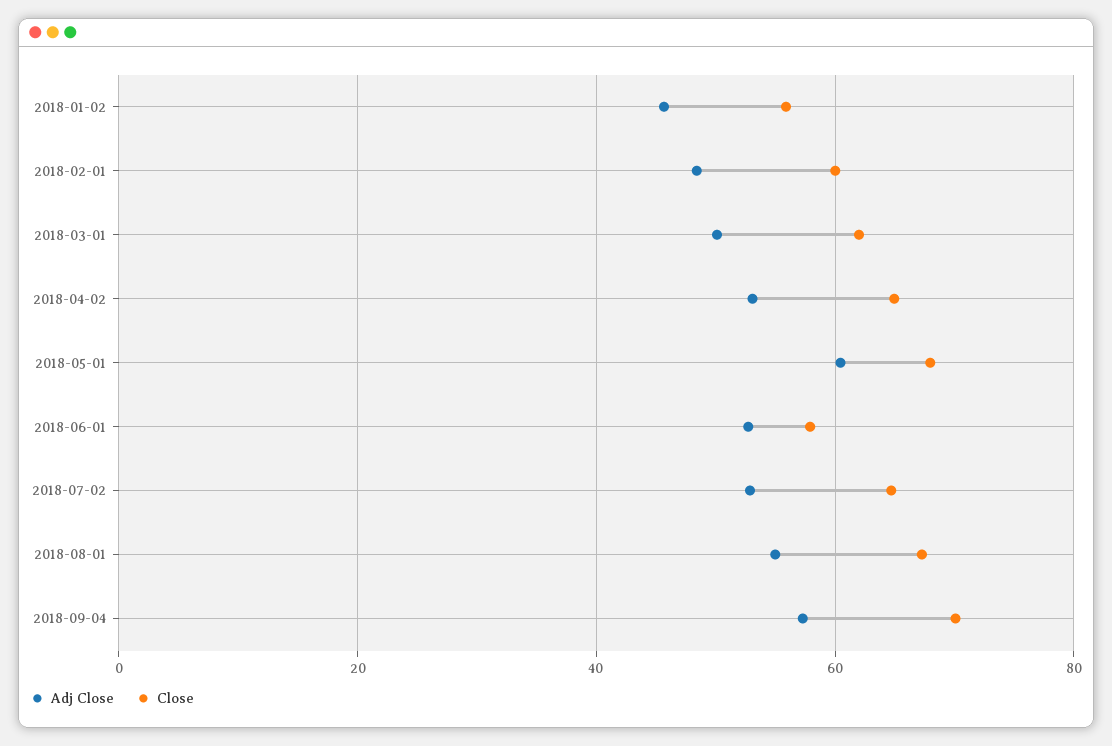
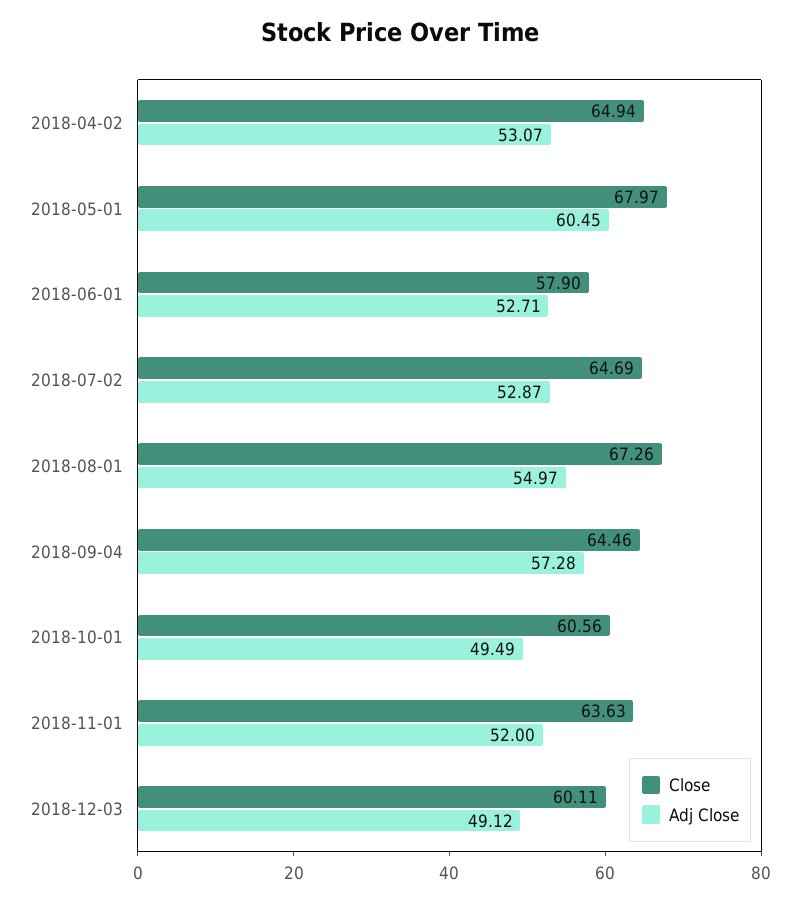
Adj Close, 2018-01-02: 46 -> none
Close, 2018-01-02: 56 -> none
Adj Close, 2018-02-01: 48 -> none
Close, 2018-02-01: 60 -> none
Adj Close, 2018-03-01: 50 -> none
Close, 2018-03-01: 62 -> none
Close, 2018-09-04: 70 -> 64.46
Close, 2018-10-01: none -> 60.56
Adj Close, 2018-10-01: none -> 49.49
Close, 2018-11-01: none -> 63.63
Adj Close, 2018-11-01: none -> 52
Close, 2018-12-03: none -> 60.11
Adj Close, 2018-12-03: none -> 49.12

